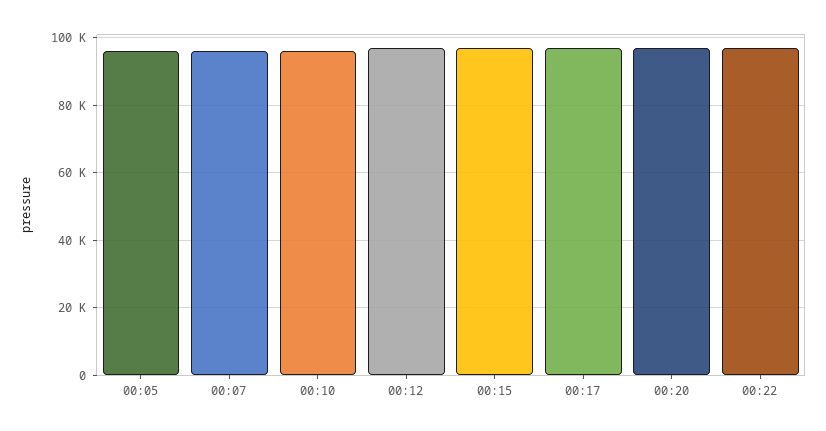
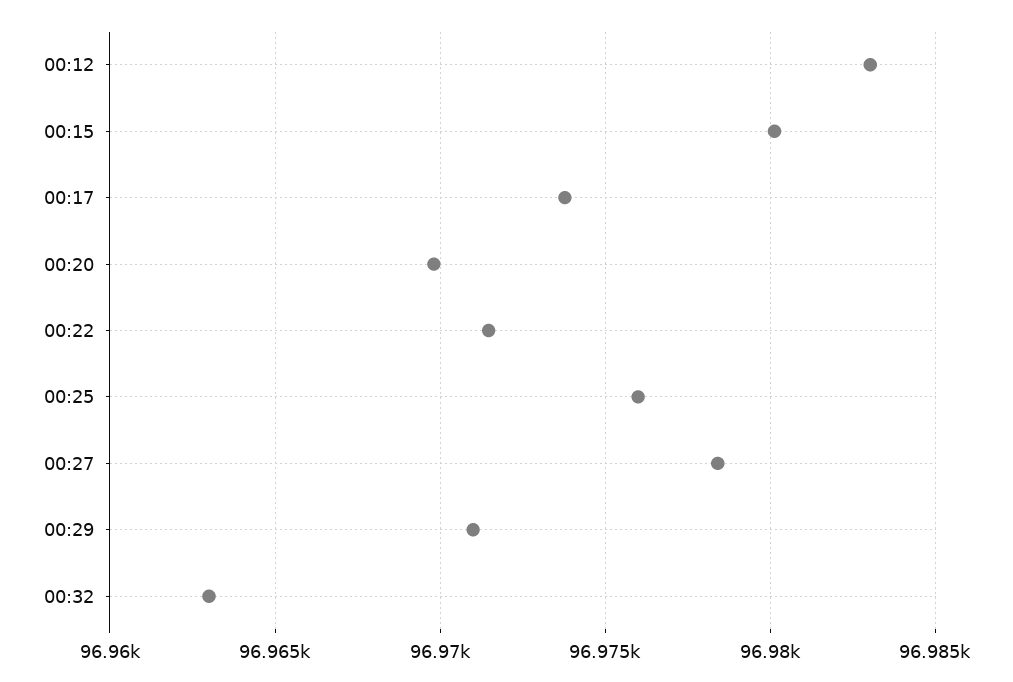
00:05: 96000 -> none
00:07: 96000 -> none
00:10: 96000 -> none
00:25: none -> 96976
00:27: none -> 96978.5
00:29: none -> 96971
00:32: none -> 96963

